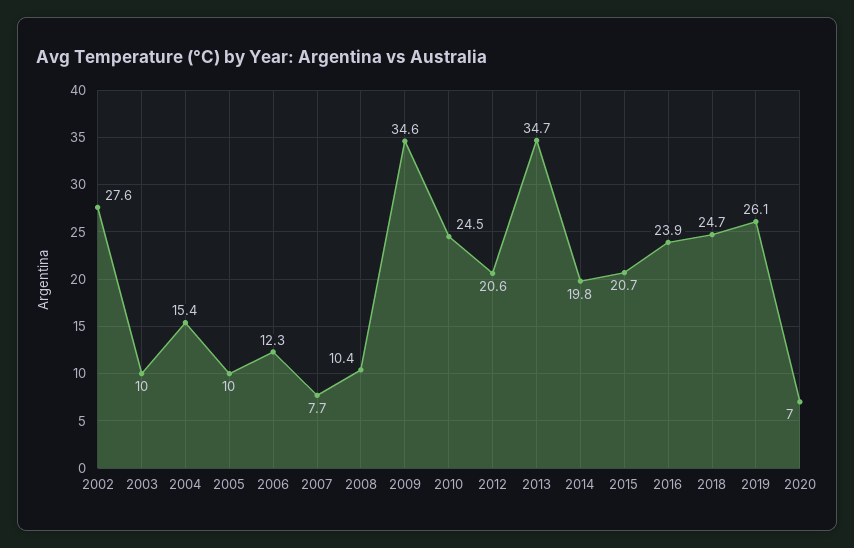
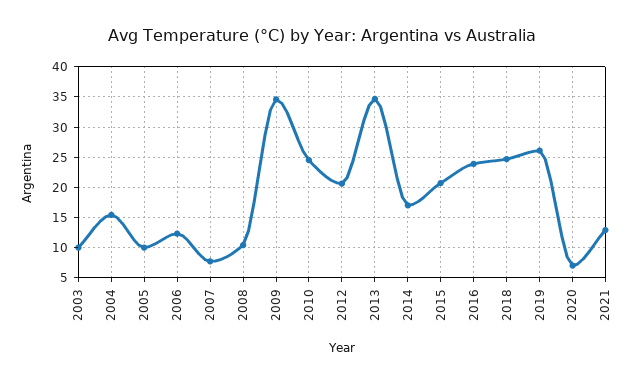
2002: 27.6 -> none
2014: 19.8 -> 17
2021: none -> 13

